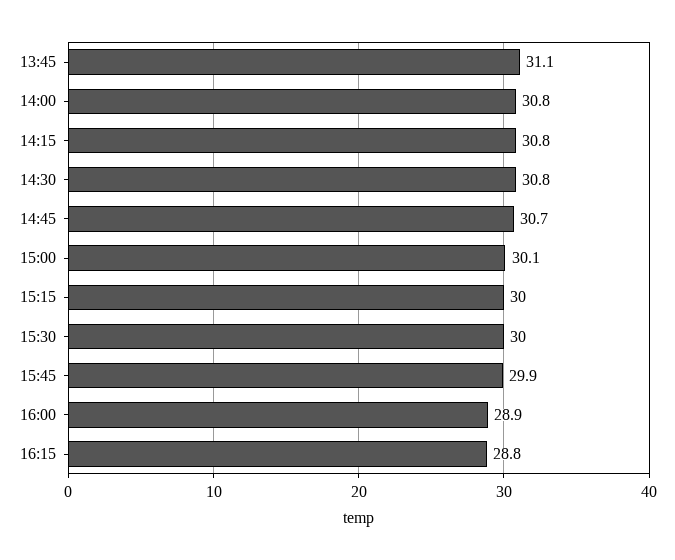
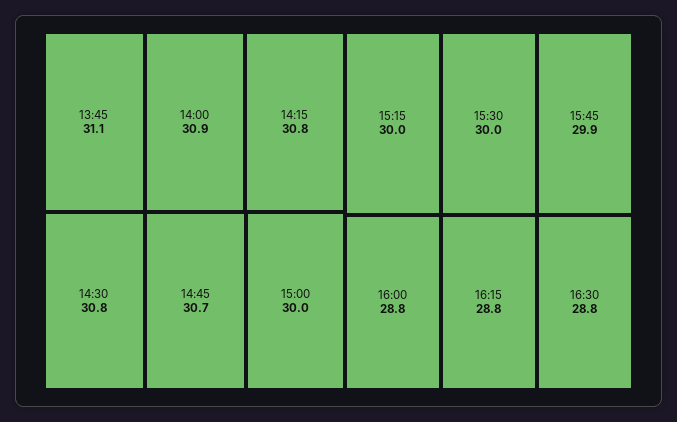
14:00: 30.8 -> 30.9
15:00: 30.1 -> 30
16:00: 28.9 -> 28.8
16:30: none -> 28.8

